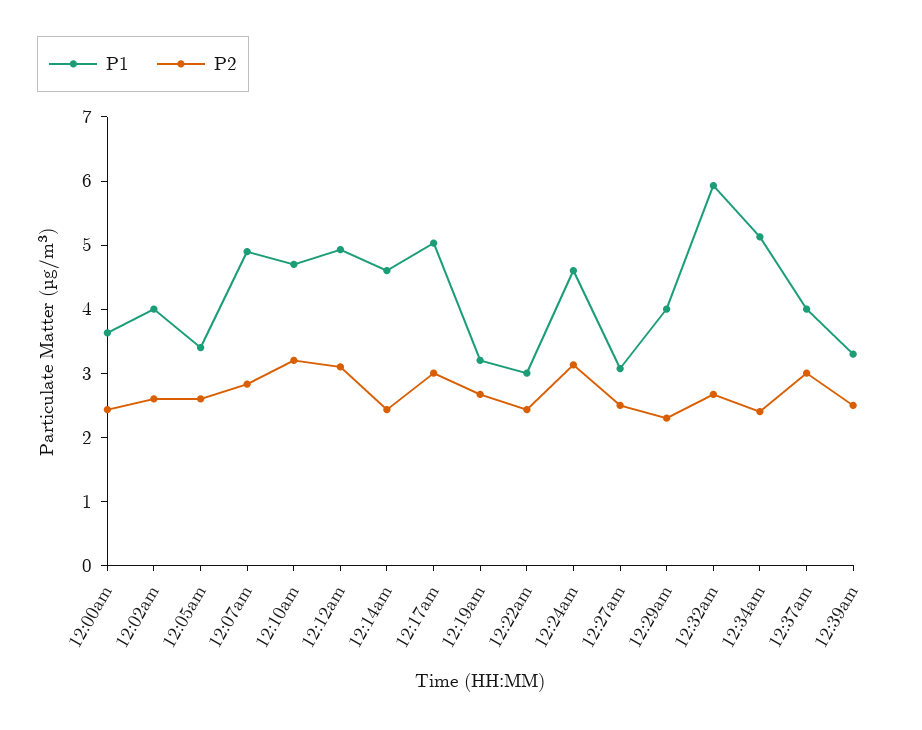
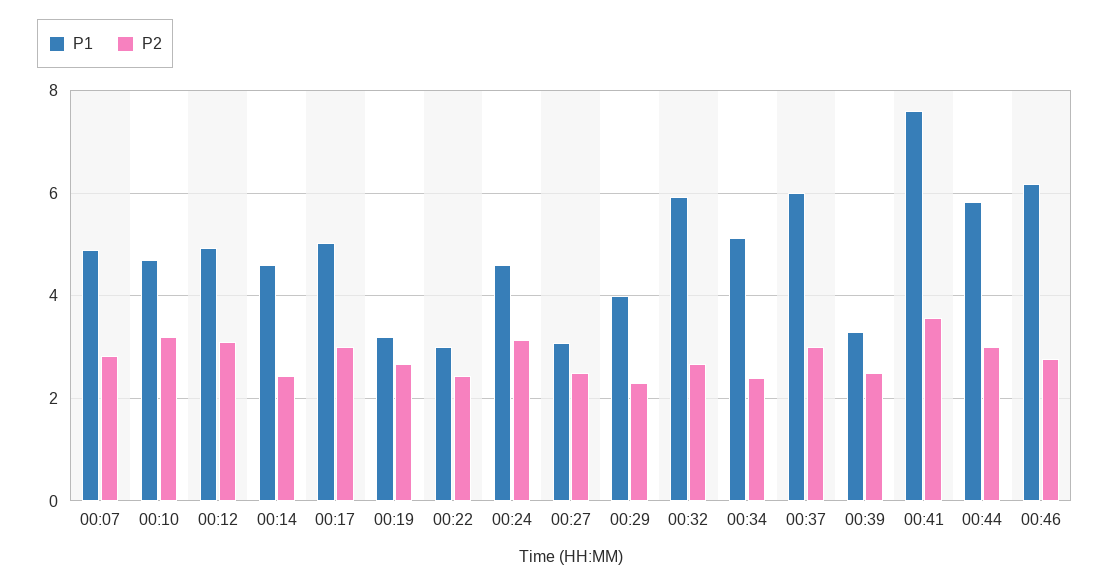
P1, 12:00am: 3.6 -> none
P2, 12:00am: 2.4 -> none
P1, 12:02am: 4 -> none
P2, 12:02am: 2.6 -> none
P1, 12:05am: 3.4 -> none
P2, 12:05am: 2.6 -> none
P1, 12:37am: 4 -> 6
P1, 00:41: none -> 7.6
P2, 00:41: none -> 3.6
P1, 00:44: none -> 5.8
P2, 00:44: none -> 3
P1, 00:46: none -> 6.2
P2, 00:46: none -> 2.8

